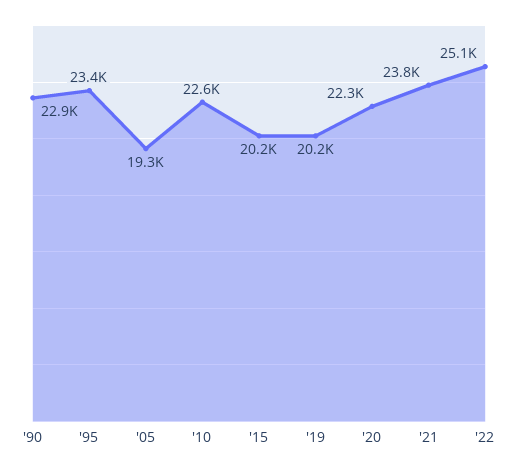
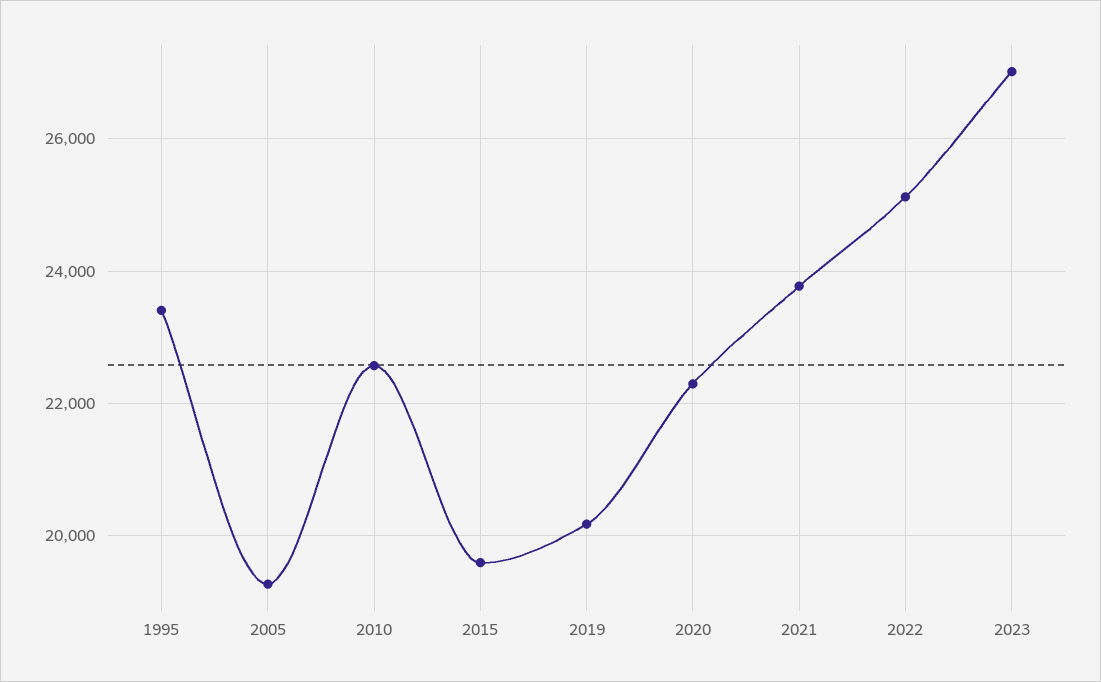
'90: 22900 -> none
'15: 20200 -> 19600
2023: none -> 27000

